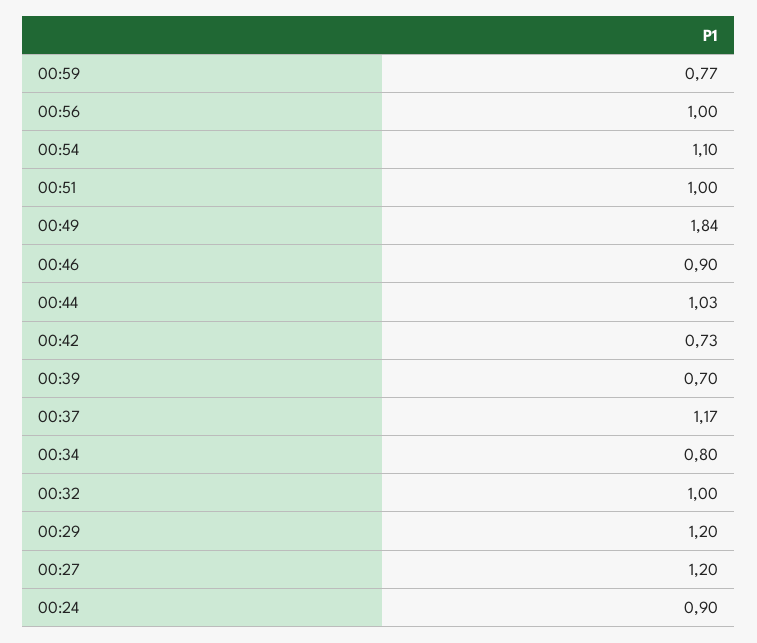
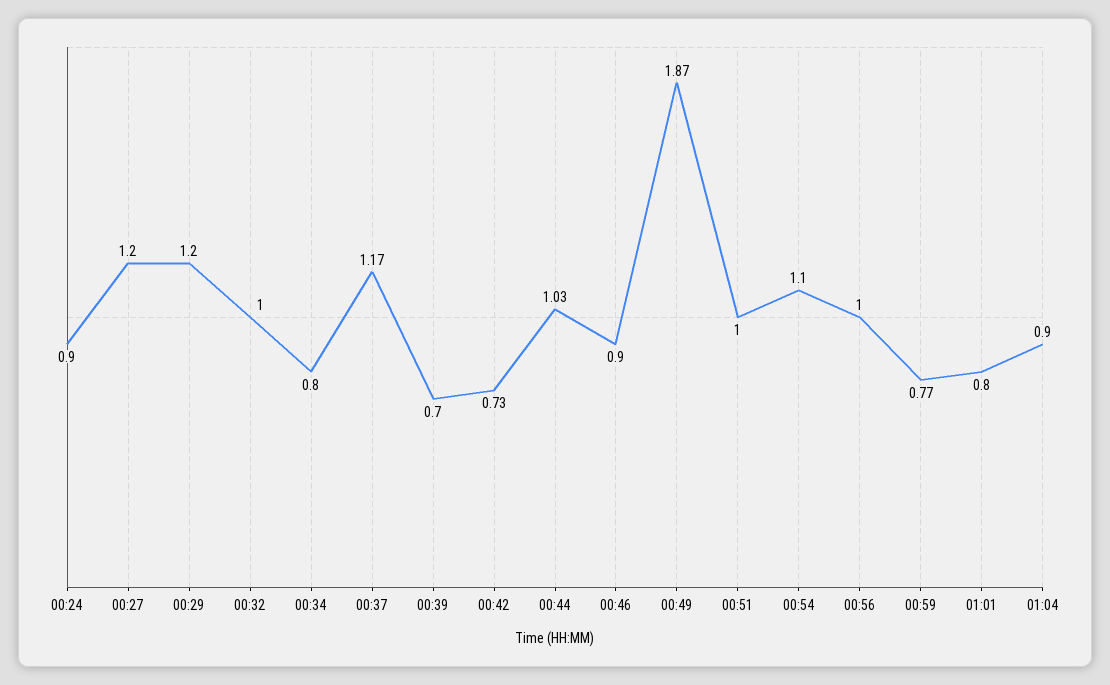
00:49: 1.84 -> 1.87
01:01: none -> 0.8
01:04: none -> 0.9

